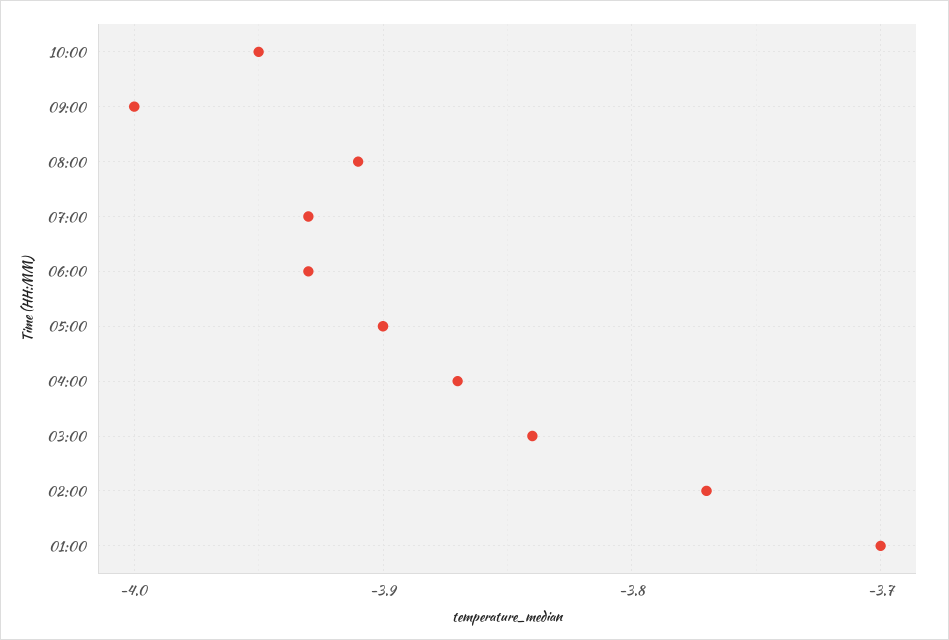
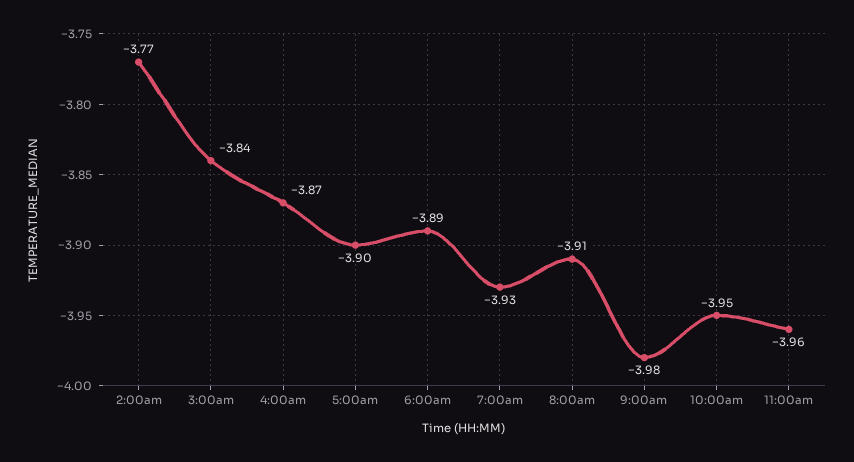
09:00: -4 -> -3.98
06:00: -3.93 -> -3.89
01:00: -3.7 -> none
11:00am: none -> -3.96

